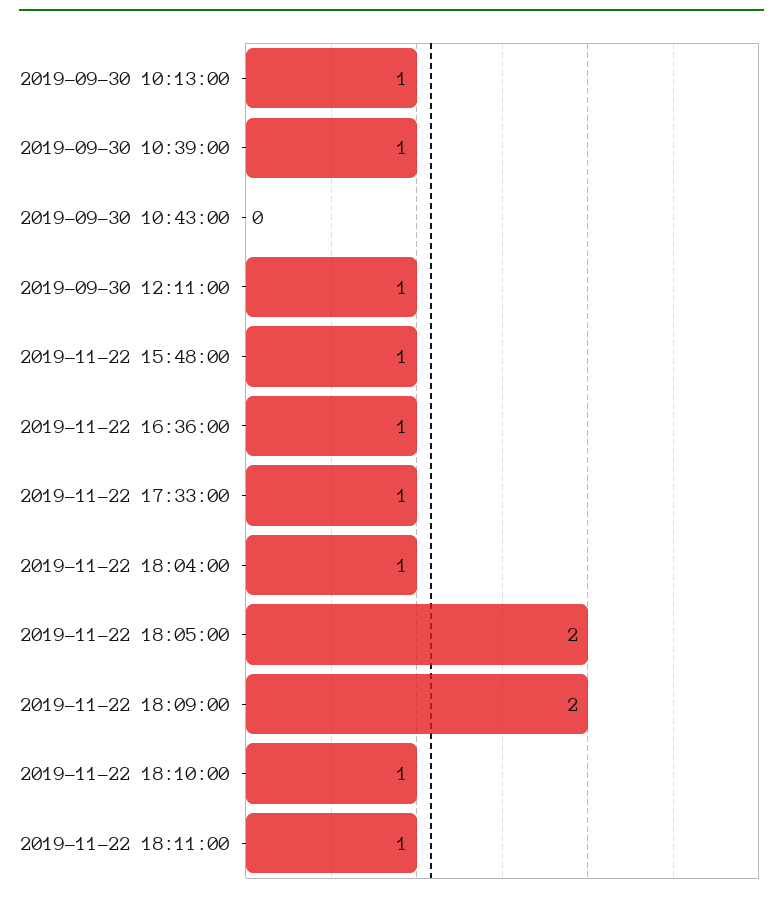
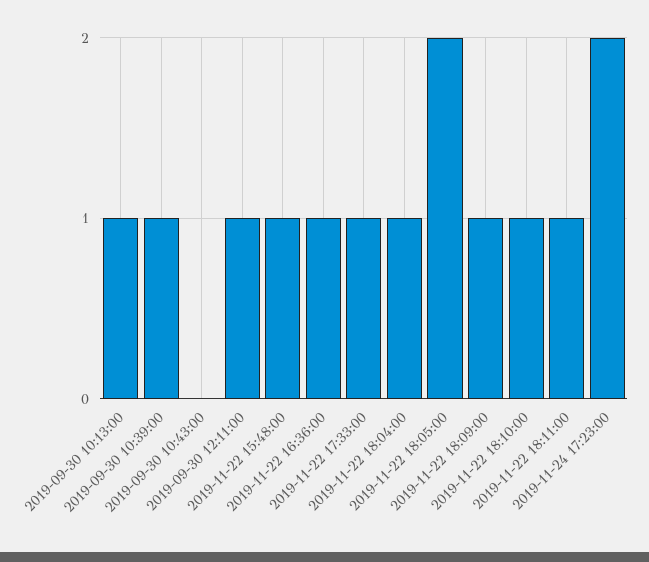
2019-11-22 18:09:00: 2 -> 1
2019-11-24 17:23:00: none -> 2

